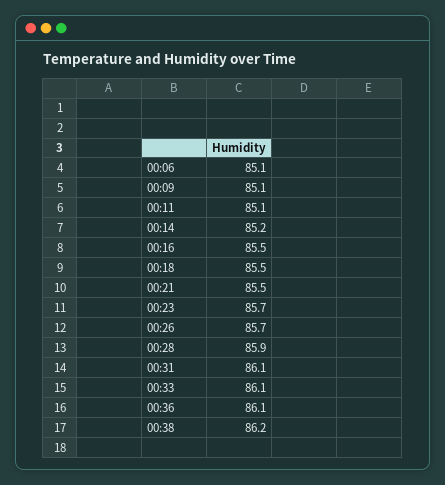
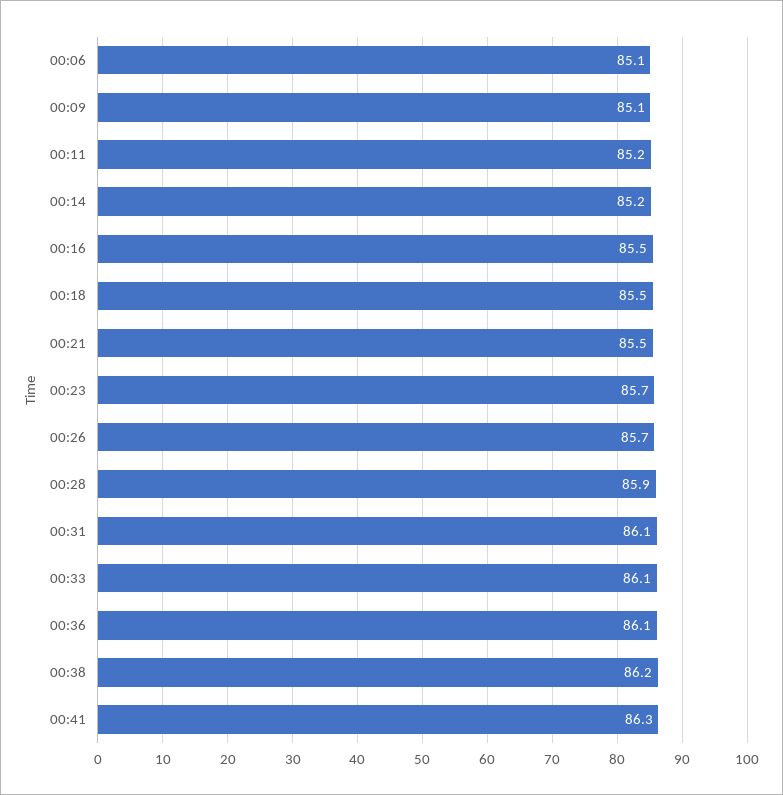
00:11: 85.1 -> 85.2
00:41: none -> 86.3

